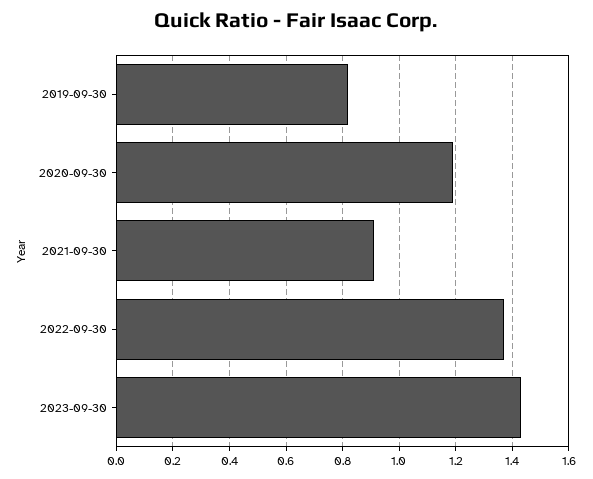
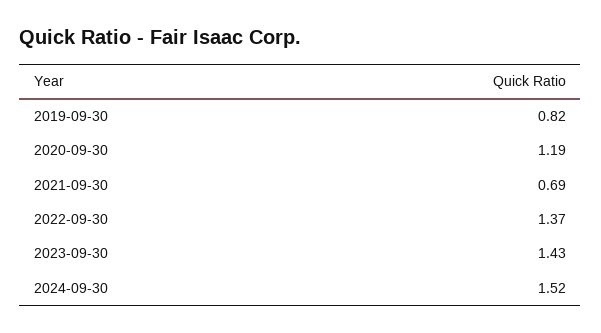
2021-09-30: 0.9 -> 0.69
2024-09-30: none -> 1.52

